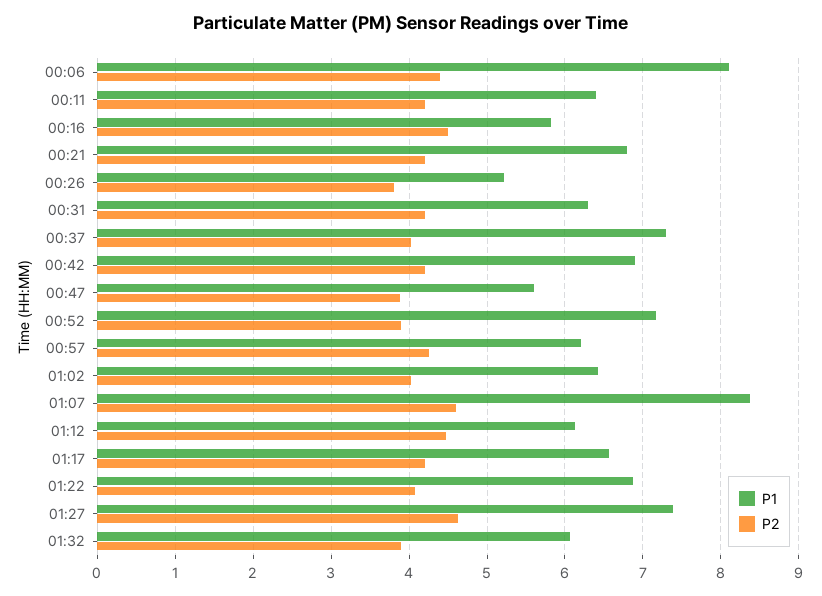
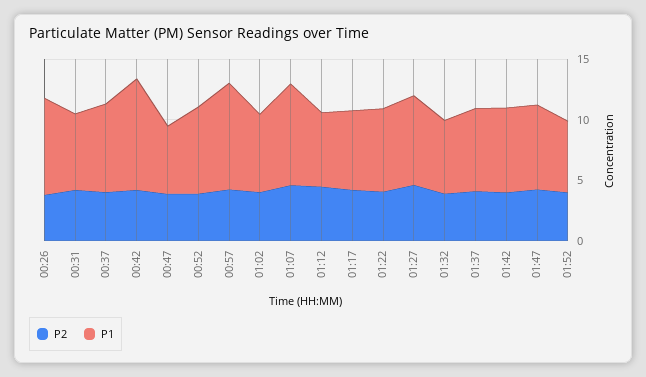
P1, 00:06: 8.1 -> none
P2, 00:06: 4.4 -> none
P1, 00:11: 6.4 -> none
P2, 00:11: 4.2 -> none
P1, 00:16: 5.8 -> none
P2, 00:16: 4.5 -> none
P1, 00:21: 6.8 -> none
P2, 00:21: 4.2 -> none
P1, 00:26: 5.2 -> 8
P1, 00:42: 6.9 -> 9
P1, 00:57: 6.2 -> 9
P2, 01:37: none -> 4
P1, 01:37: none -> 7
P2, 01:42: none -> 4
P1, 01:42: none -> 7
P2, 01:47: none -> 4
P1, 01:47: none -> 7
P2, 01:52: none -> 4
P1, 01:52: none -> 6

